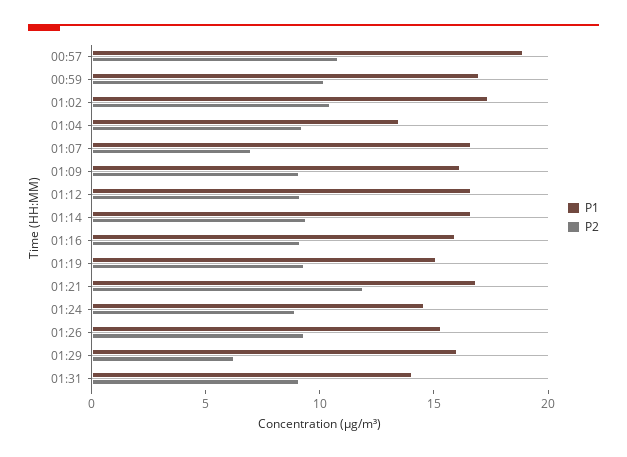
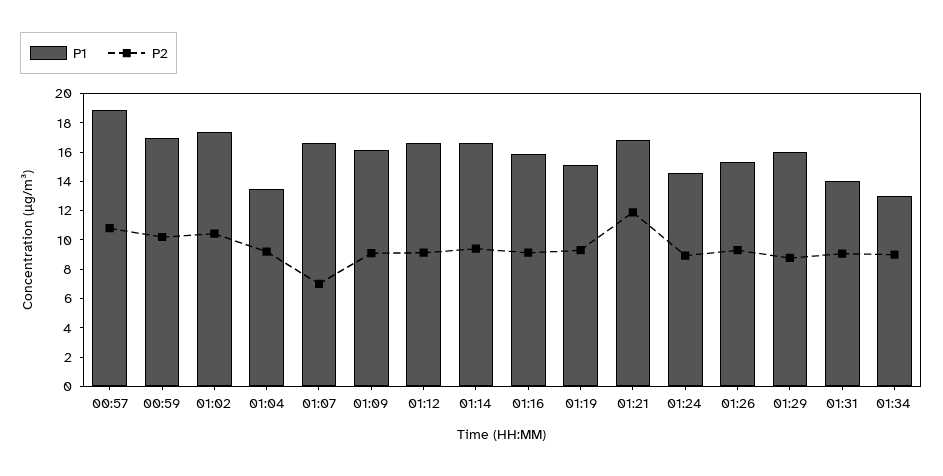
P2, 01:29: 6 -> 9
P1, 01:34: none -> 13
P2, 01:34: none -> 9

